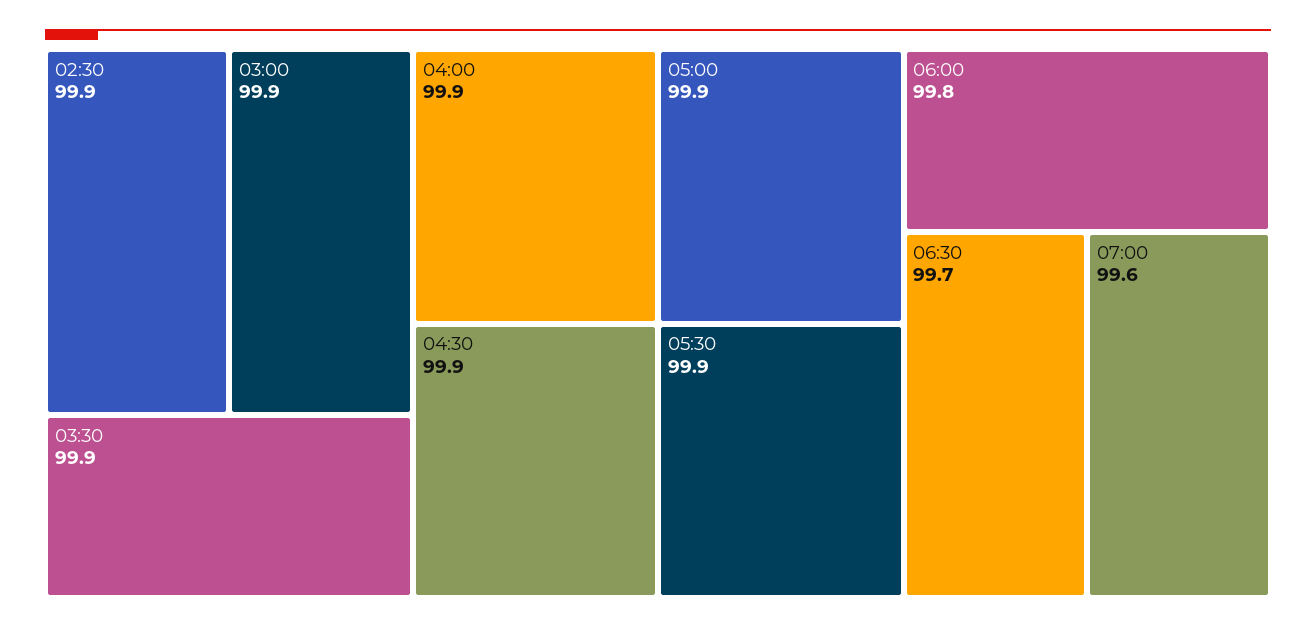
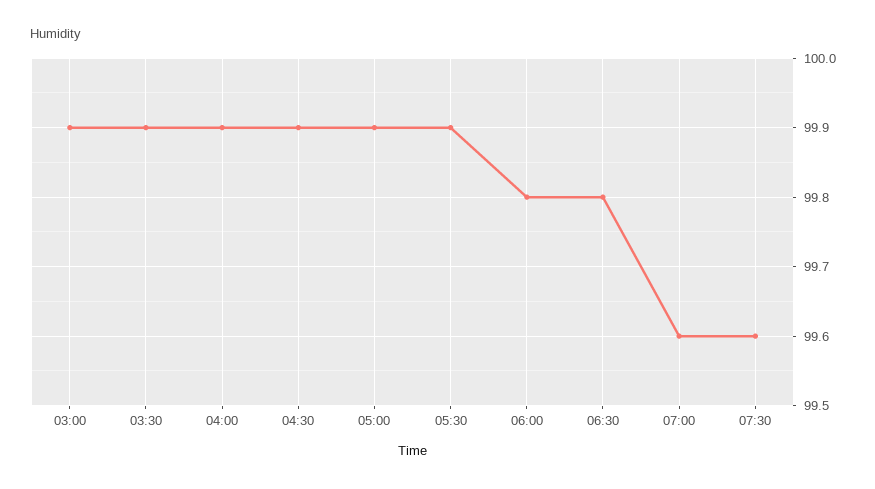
02:30: 99.9 -> none
06:30: 99.7 -> 99.8
07:30: none -> 99.6

